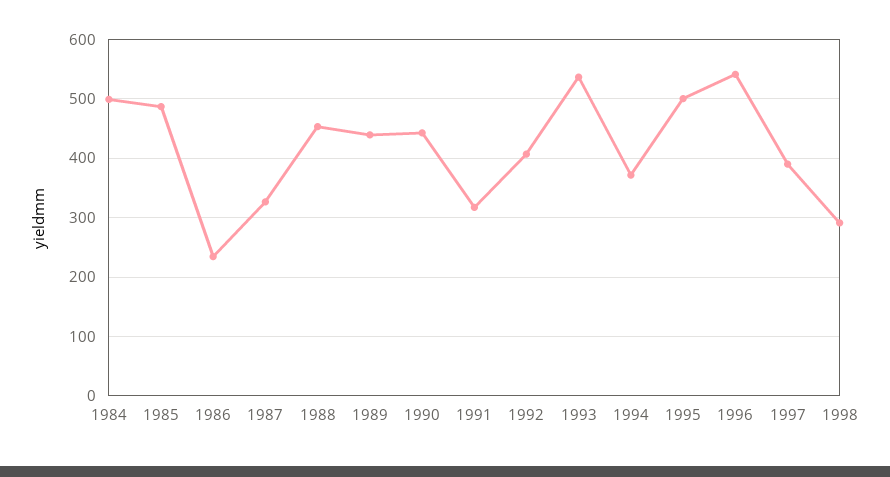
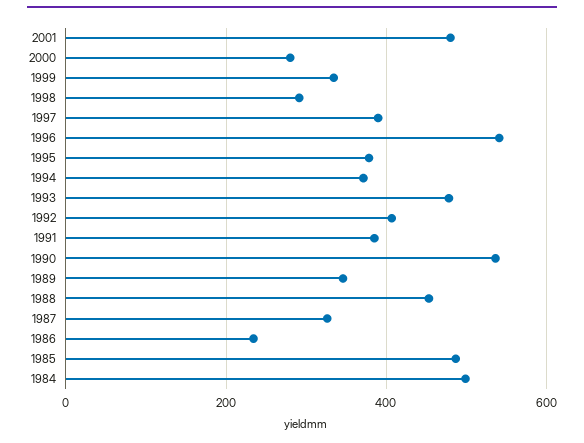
1989: 440 -> 340
1990: 440 -> 540
1991: 320 -> 380
1993: 540 -> 480
1995: 500 -> 380
2001: none -> 480
2000: none -> 280
1999: none -> 340

